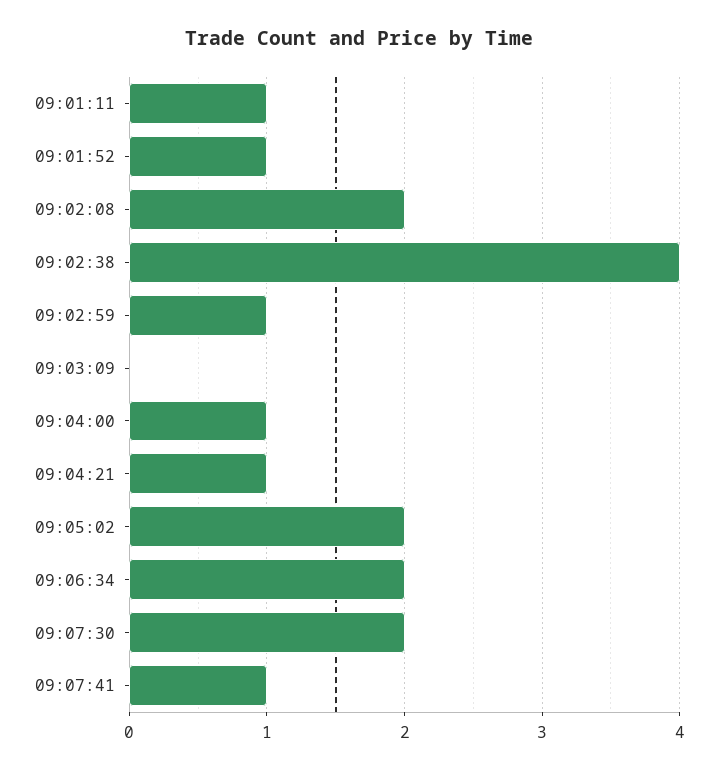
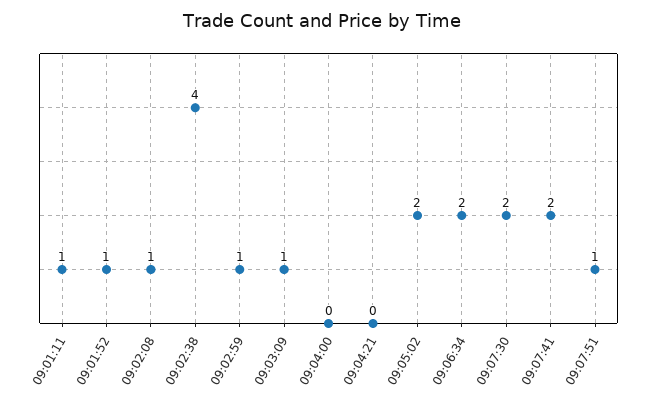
09:02:08: 2 -> 1
09:03:09: 0 -> 1
09:04:00: 1 -> 0
09:04:21: 1 -> 0
09:07:41: 1 -> 2
09:07:51: none -> 1

